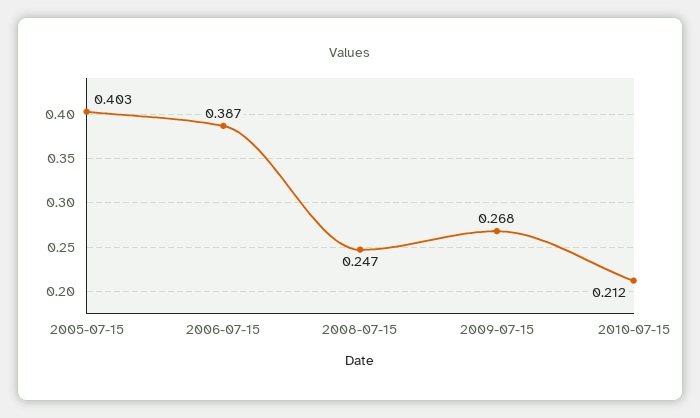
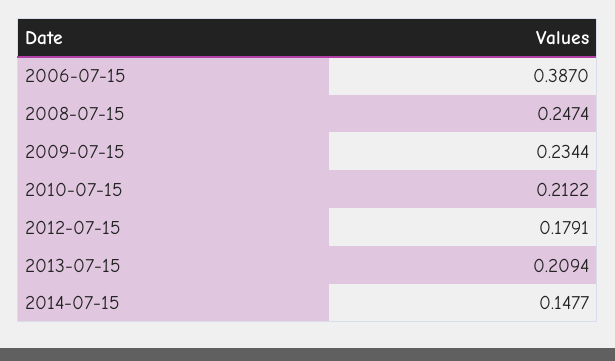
2005-07-15: 0.403 -> none
2009-07-15: 0.268 -> 0.2344
2012-07-15: none -> 0.1791
2013-07-15: none -> 0.2094
2014-07-15: none -> 0.1477

